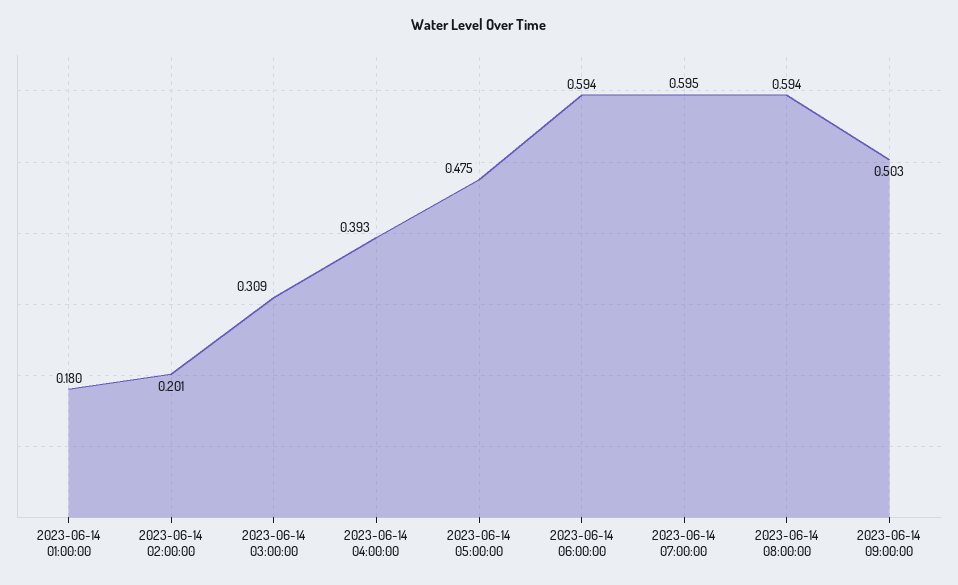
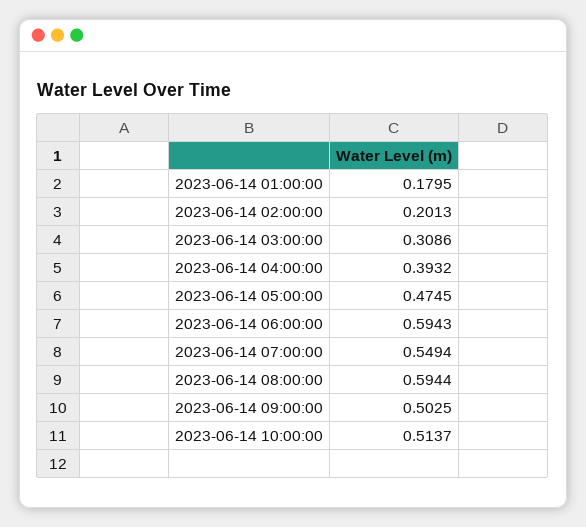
2023-06-14 07:00:00: 0.595 -> 0.5494
2023-06-14 10:00:00: none -> 0.5137

